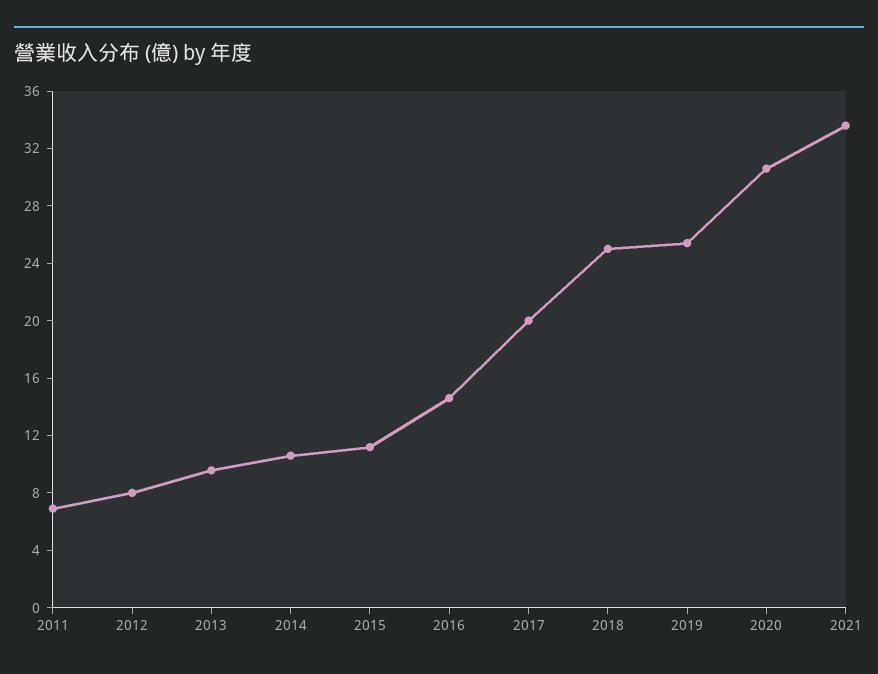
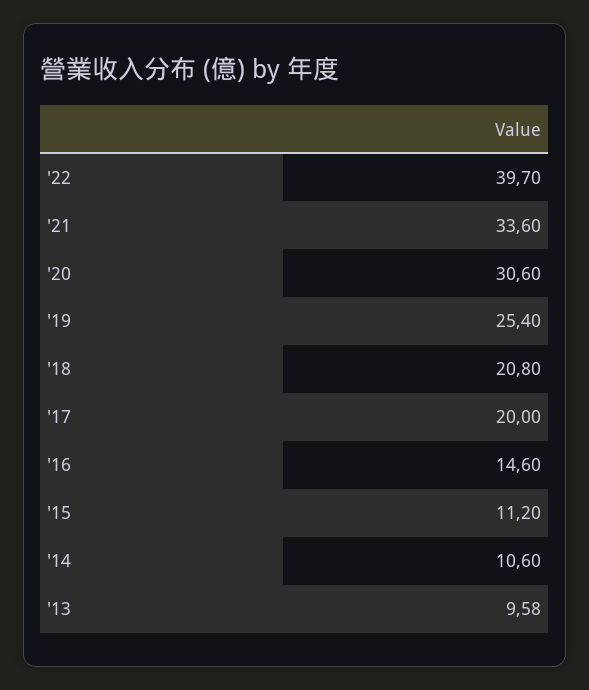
2011: 7 -> none
2012: 8 -> none
2018: 25 -> 20.8
'22: none -> 39.7

